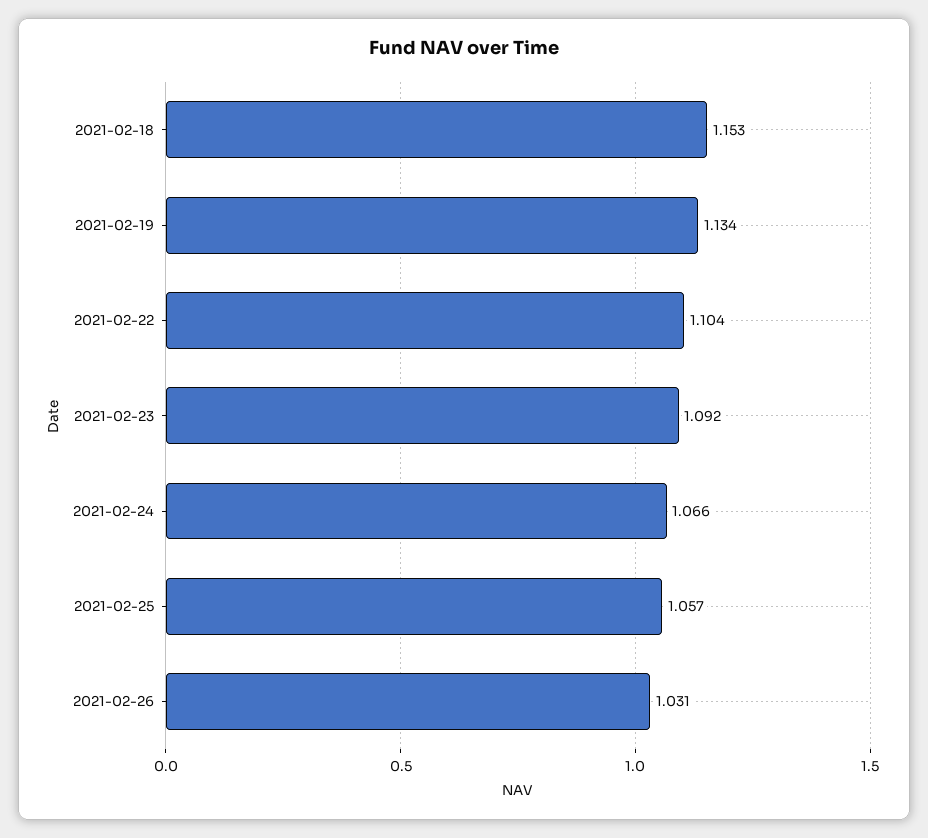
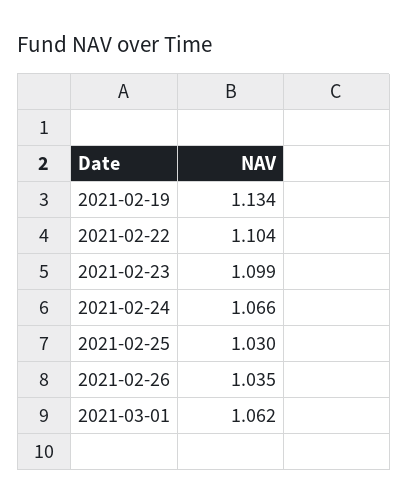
2021-02-18: 1.153 -> none
2021-02-23: 1.092 -> 1.099
2021-02-25: 1.057 -> 1.03
2021-02-26: 1.031 -> 1.035
2021-03-01: none -> 1.062

